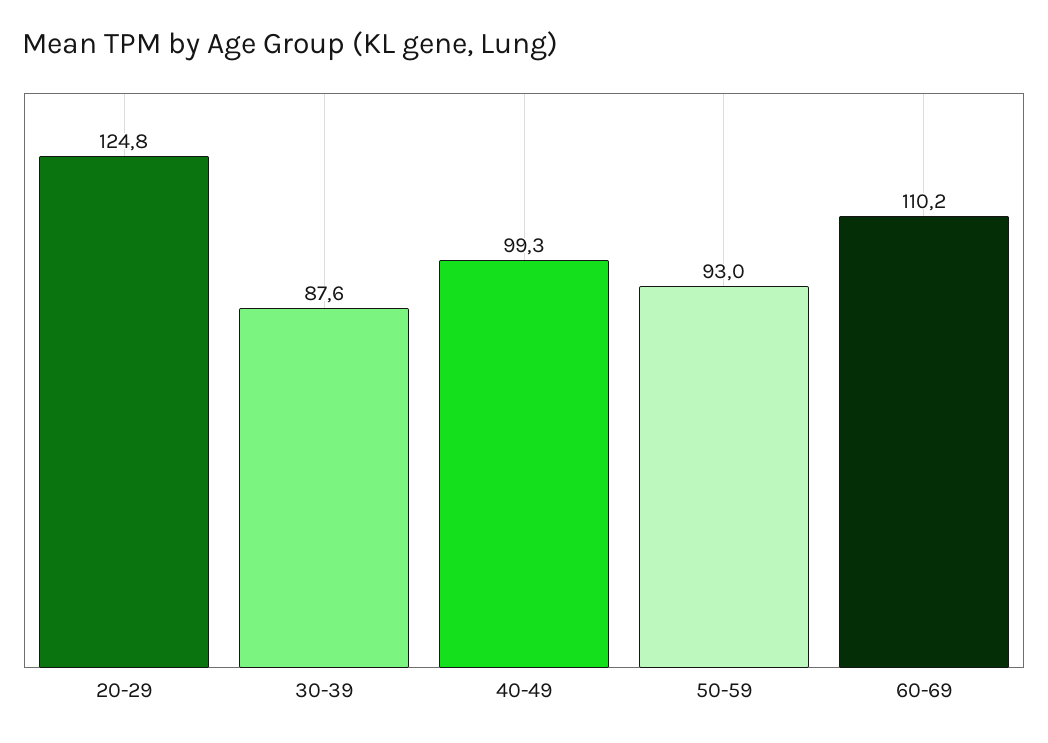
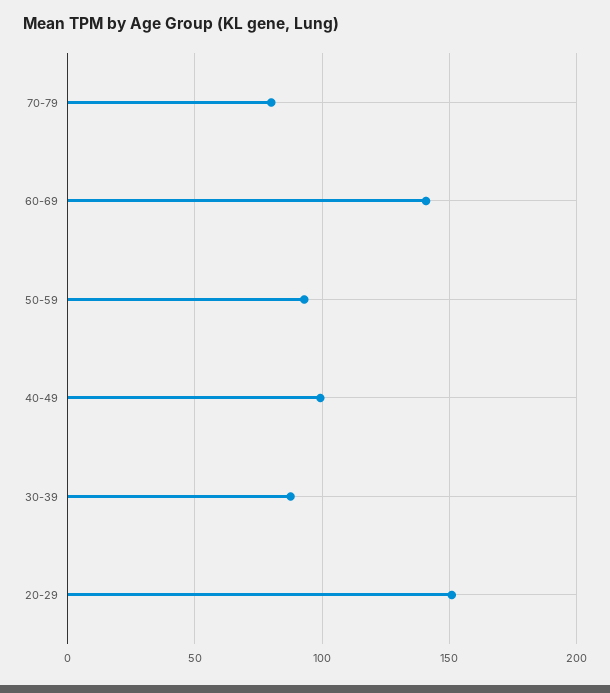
20-29: 124.8 -> 150
60-69: 110.2 -> 140
70-79: none -> 80

